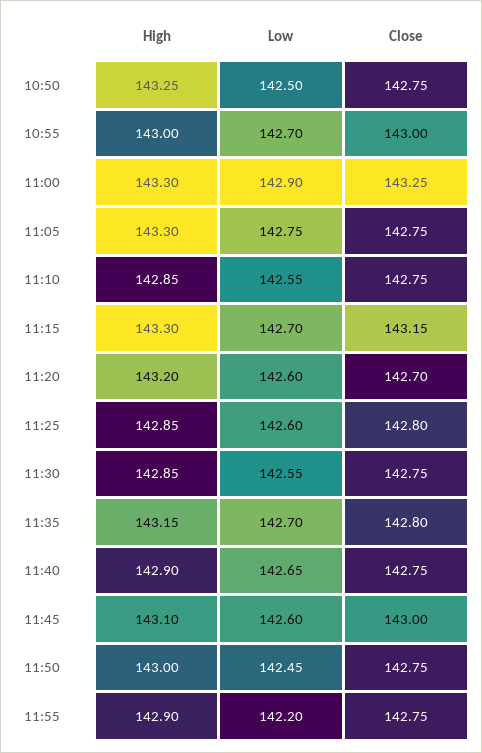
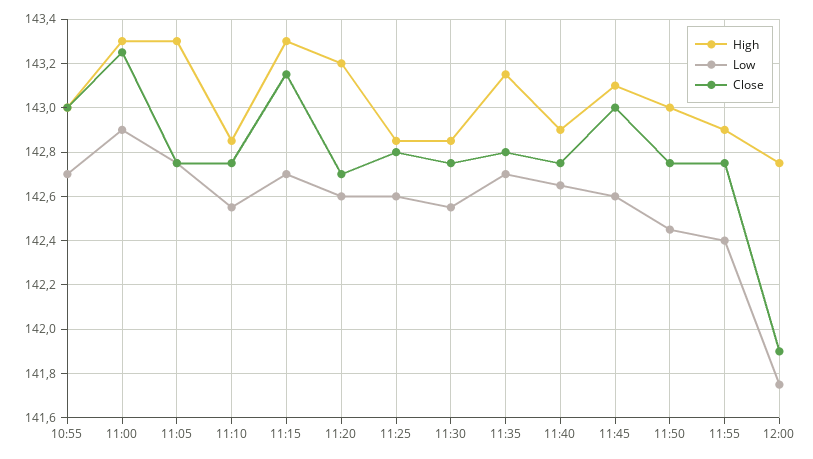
High, 10:50: 143.25 -> none
Low, 10:50: 142.5 -> none
Close, 10:50: 142.75 -> none
Low, 11:55: 142.2 -> 142.4
High, 12:00: none -> 142.75
Low, 12:00: none -> 141.75
Close, 12:00: none -> 141.9

